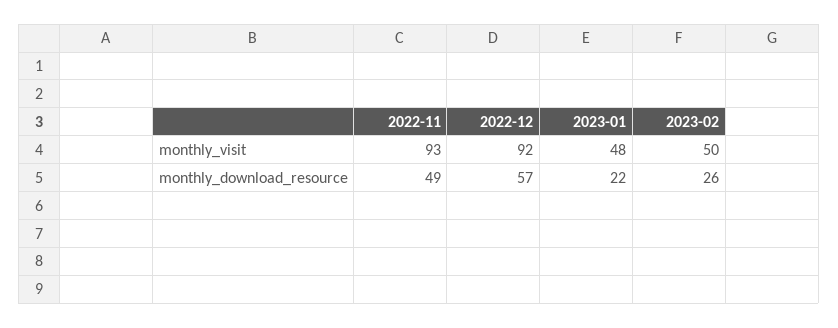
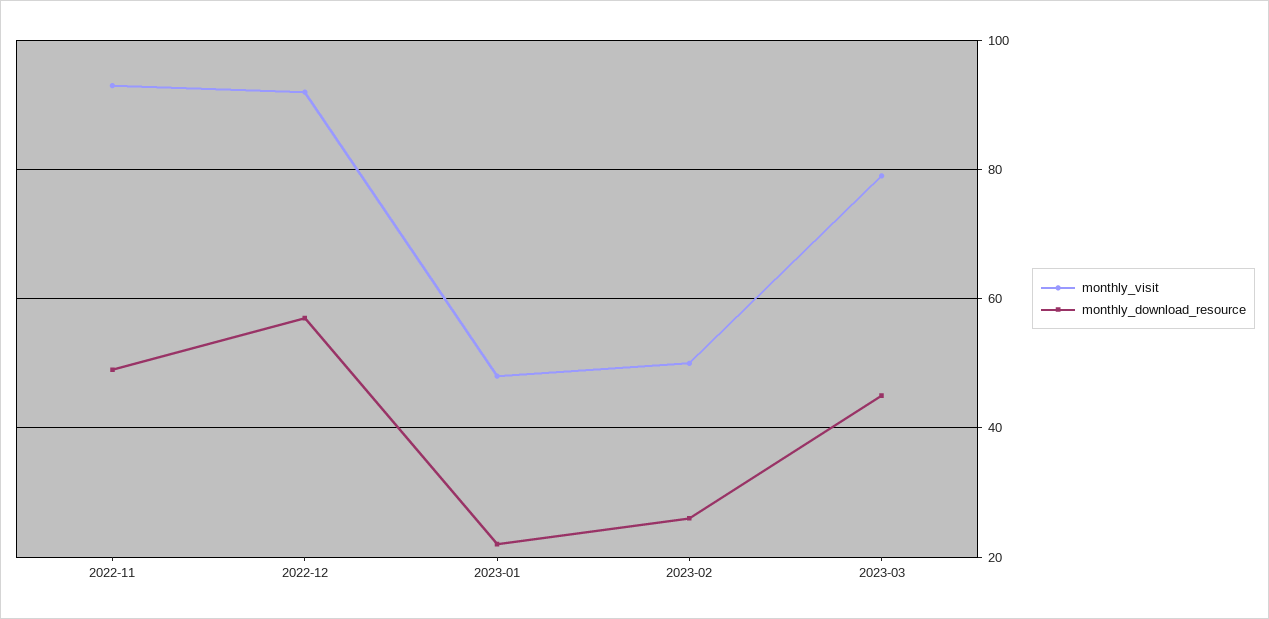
monthly_visit, 2023-03: none -> 80
monthly_download_resource, 2023-03: none -> 45

